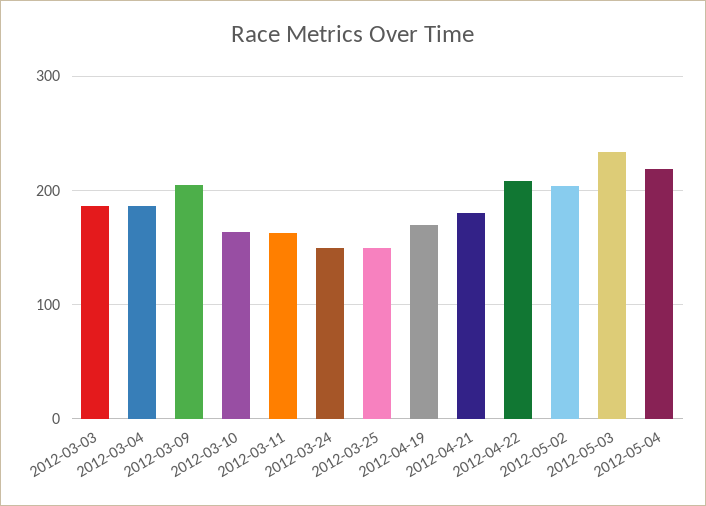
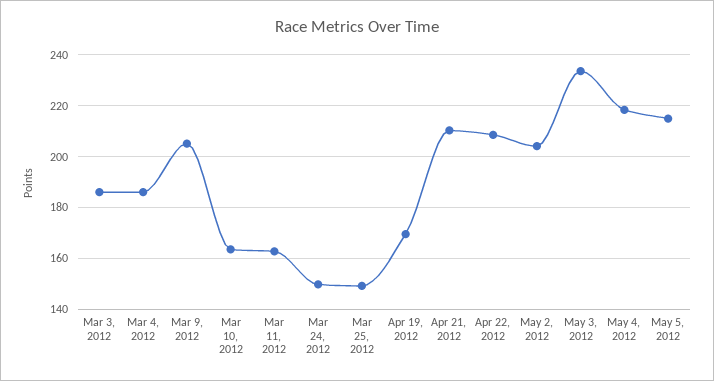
2012-04-21: 180 -> 210
May 5, 2012: none -> 215

